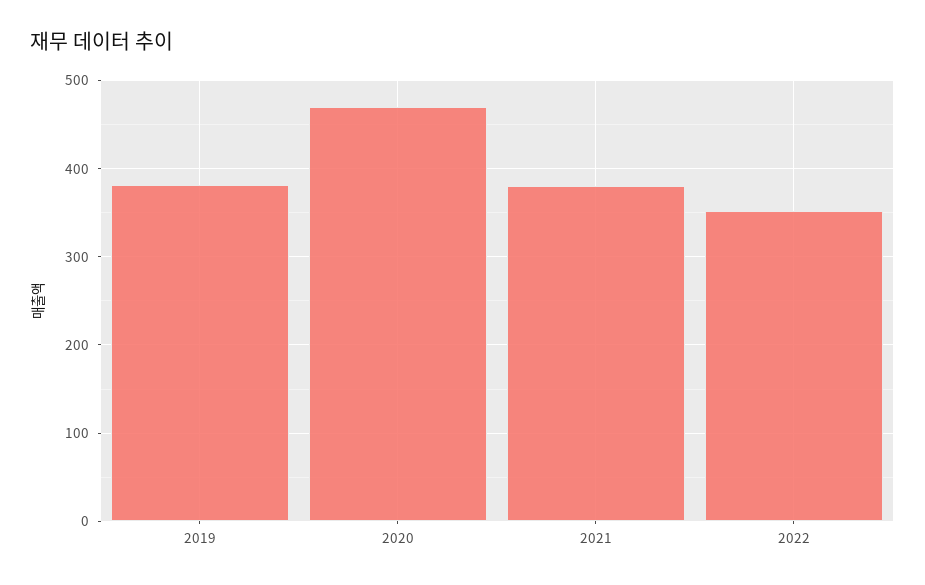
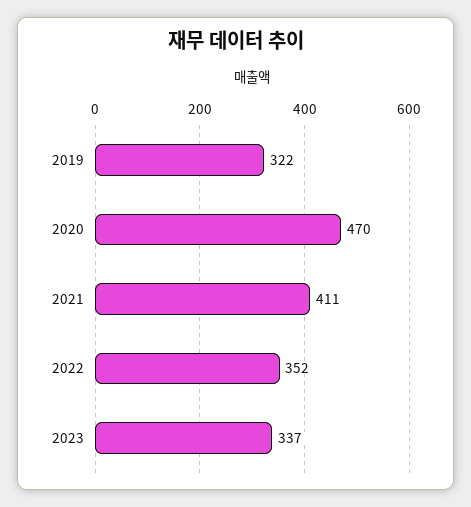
2019: 380 -> 322
2021: 380 -> 411
2023: none -> 337

